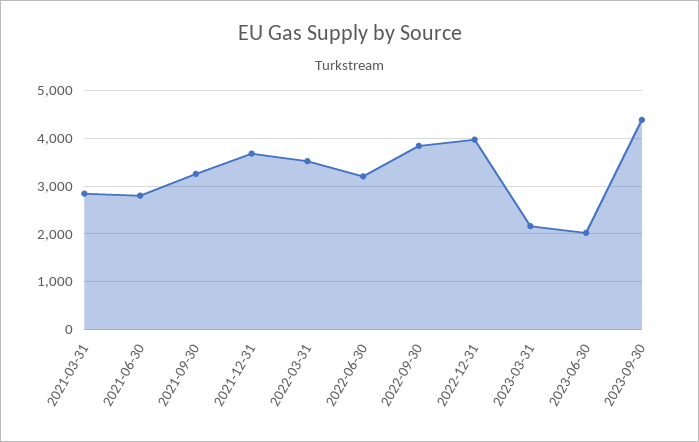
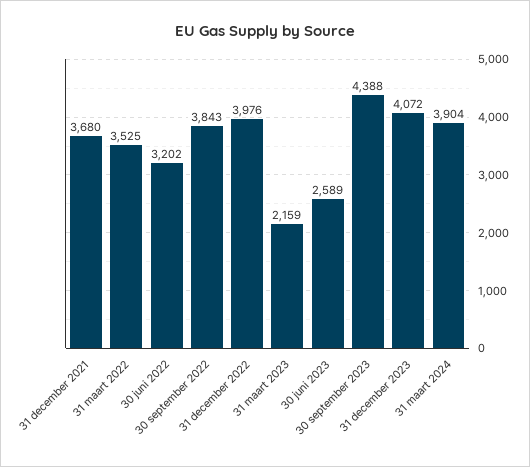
2021-03-31: 2800 -> none
2021-06-30: 2800 -> none
2021-09-30: 3200 -> none
2023-06-30: 2000 -> 2589
31 december 2023: none -> 4072
31 maart 2024: none -> 3904

